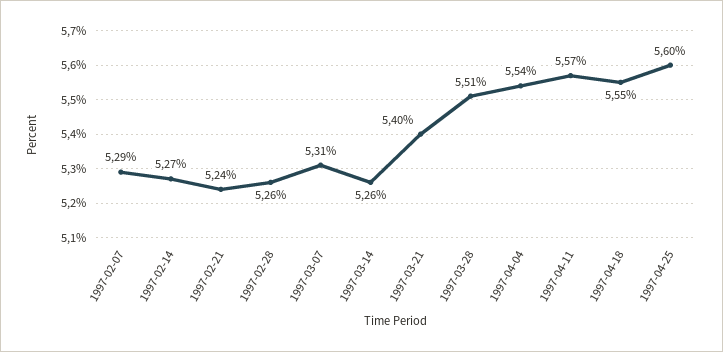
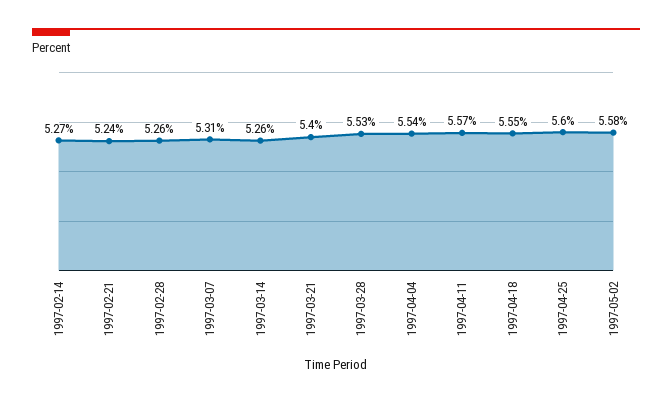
1997-02-07: 5.29 -> none
1997-03-28: 5.51 -> 5.53
1997-05-02: none -> 5.58

